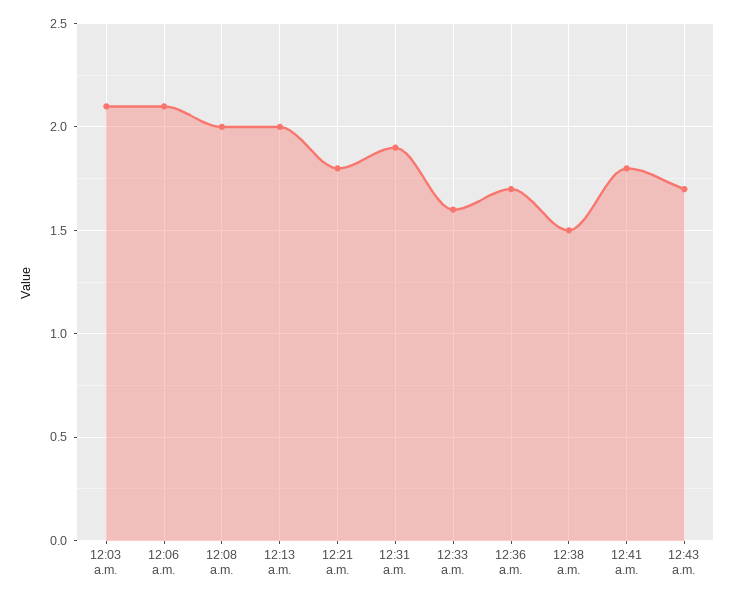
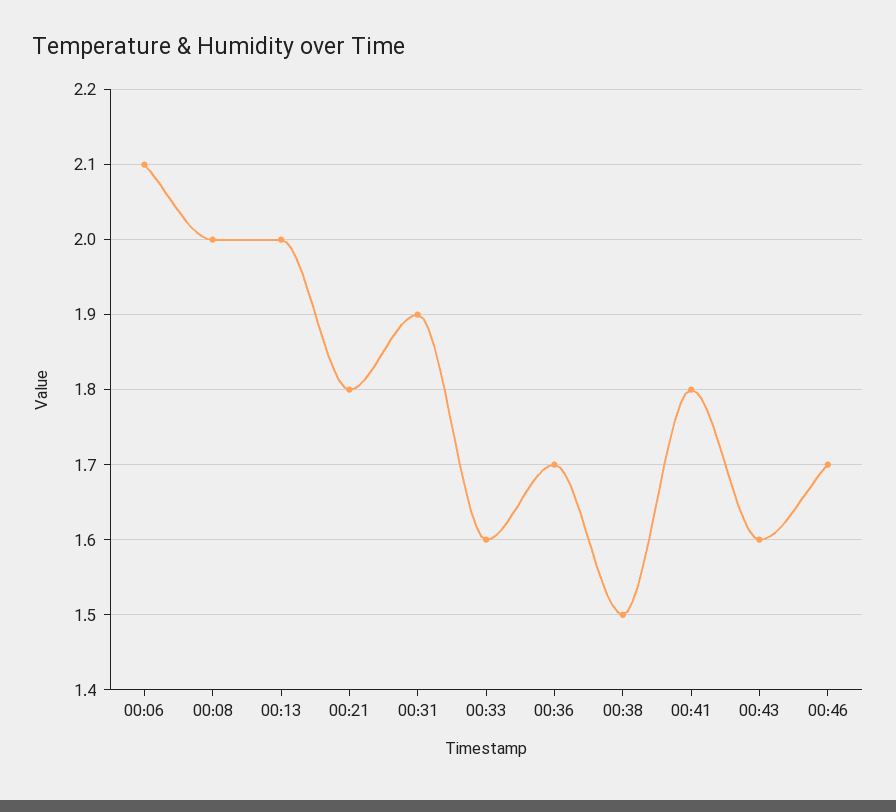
12:03 a.m.: 2.1 -> none
12:43 a.m.: 1.7 -> 1.6
00:46: none -> 1.7

